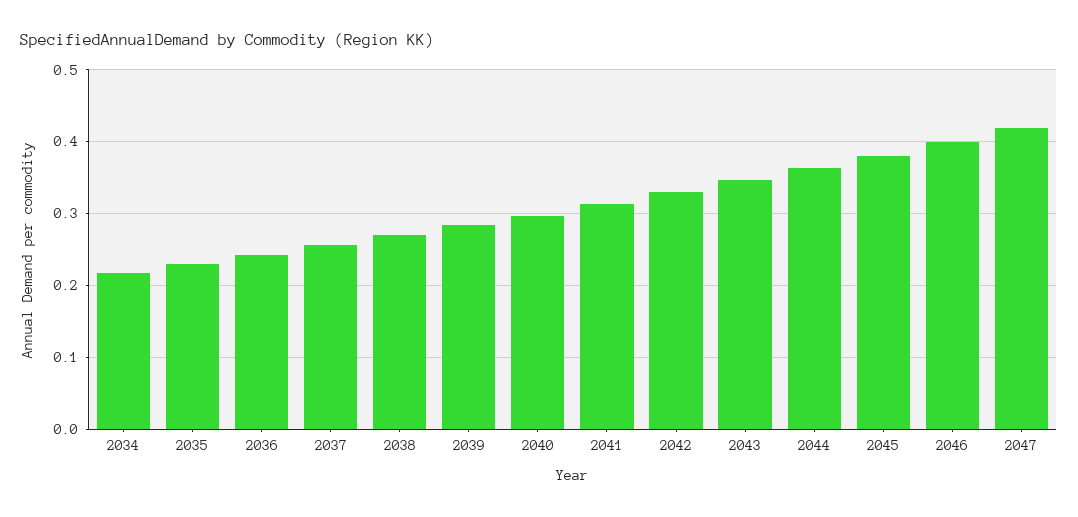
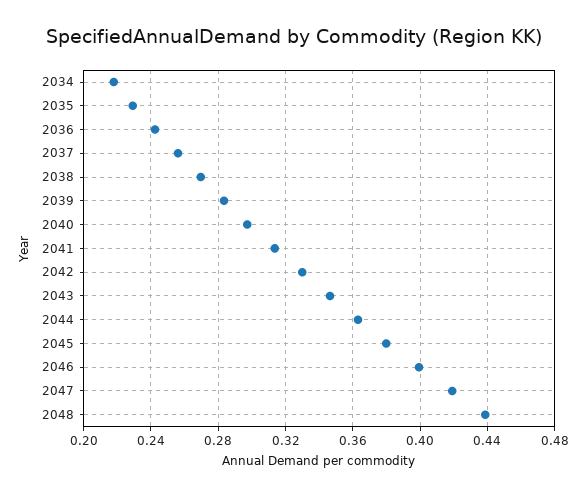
2048: none -> 0.44

